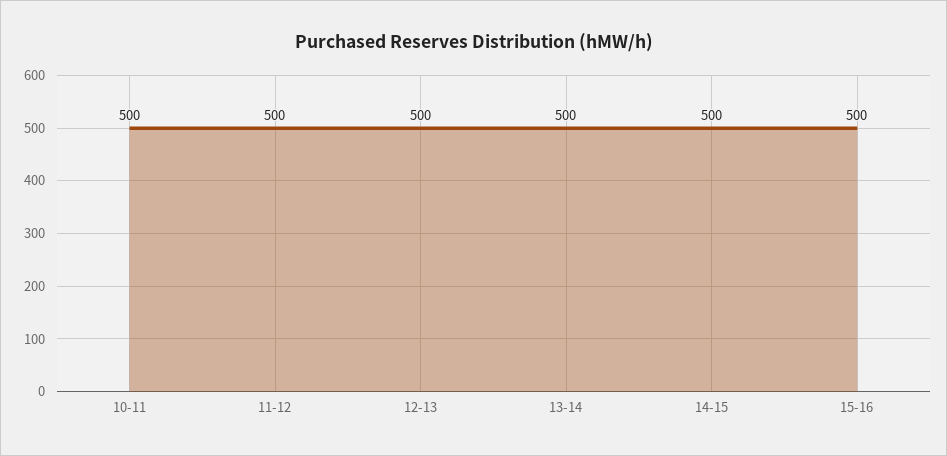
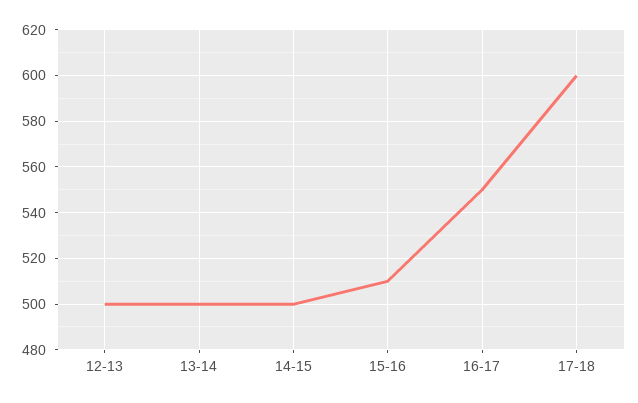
10-11: 500 -> none
11-12: 500 -> none
15-16: 500 -> 510
16-17: none -> 550
17-18: none -> 600

